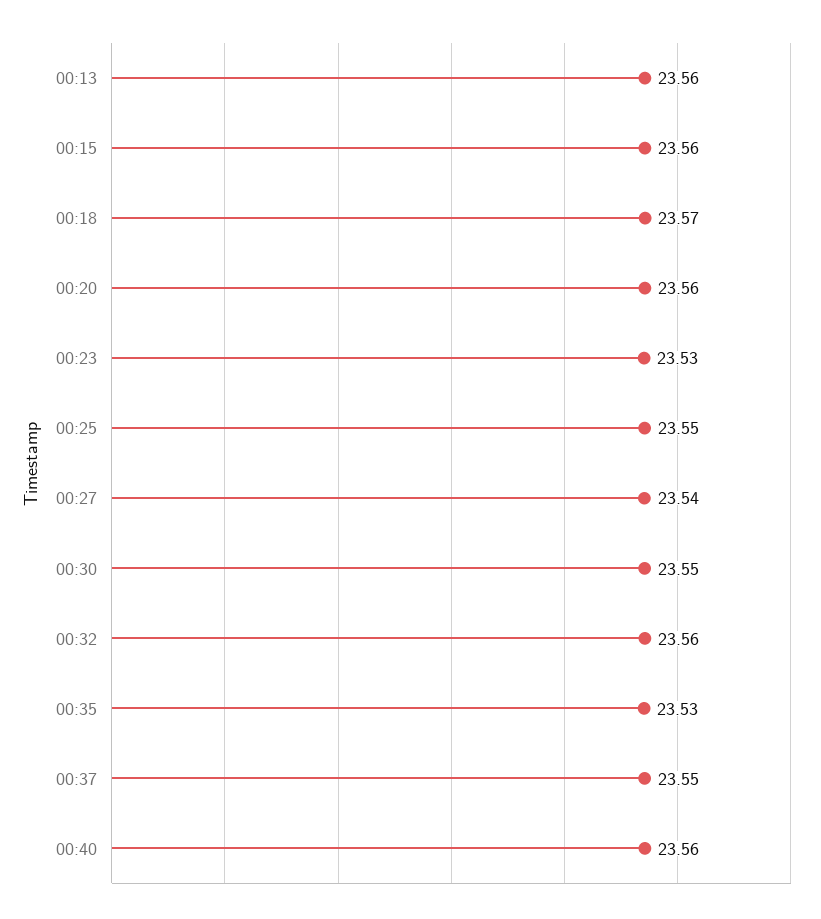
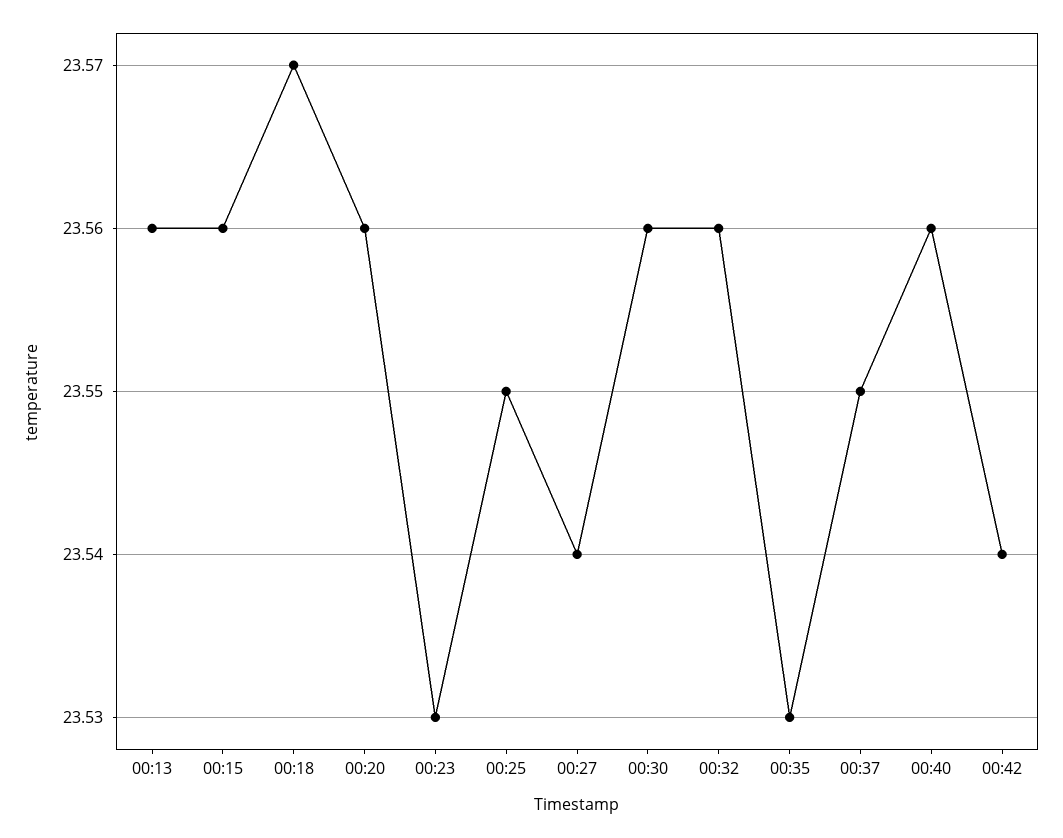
00:30: 23.55 -> 23.56
00:42: none -> 23.54

